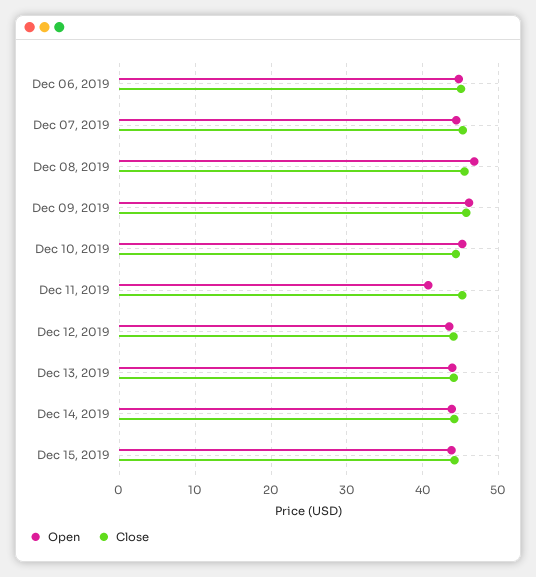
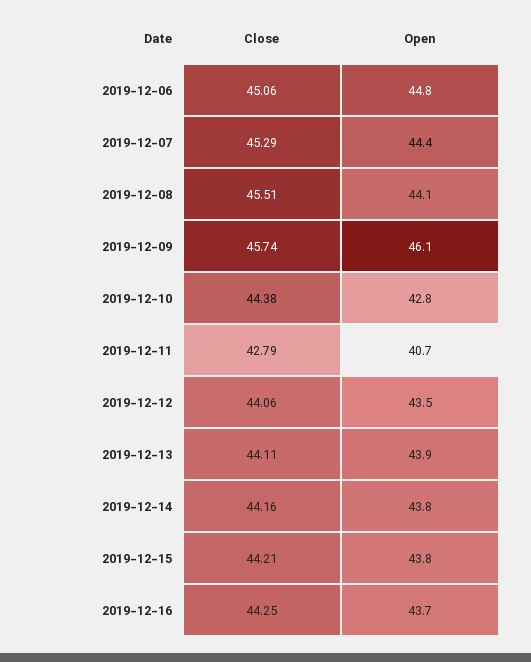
Open, Dec 08, 2019: 47 -> 44.1
Open, Dec 10, 2019: 45 -> 42.8
Close, Dec 11, 2019: 45 -> 42.79
Close, 2019-12-16: none -> 44.25
Open, 2019-12-16: none -> 43.7

